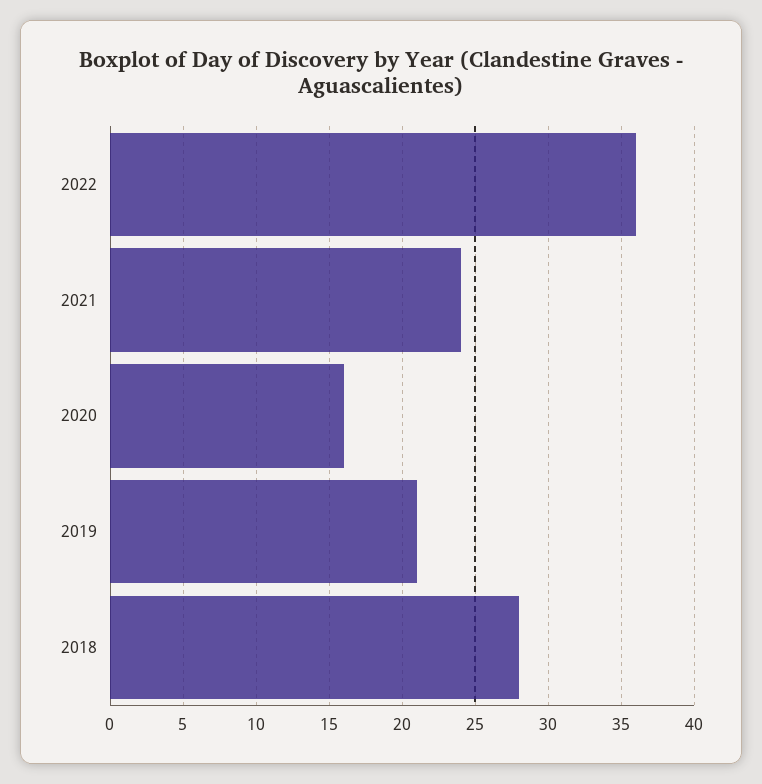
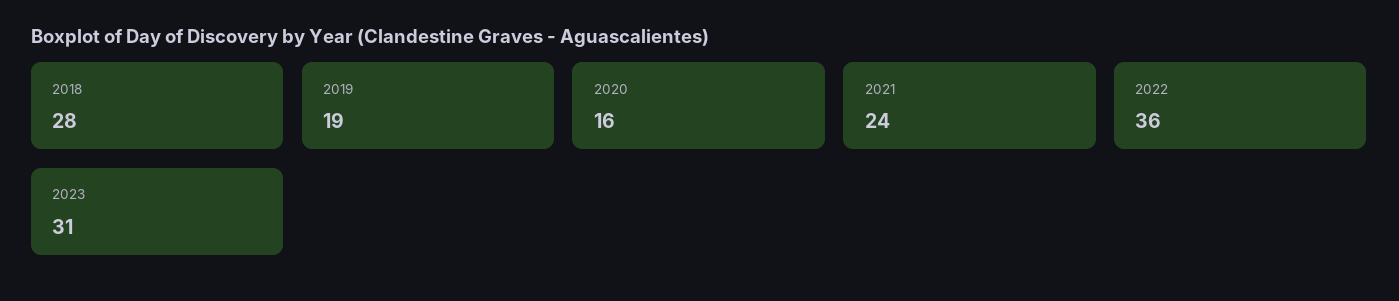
2019: 21 -> 19
2023: none -> 31

